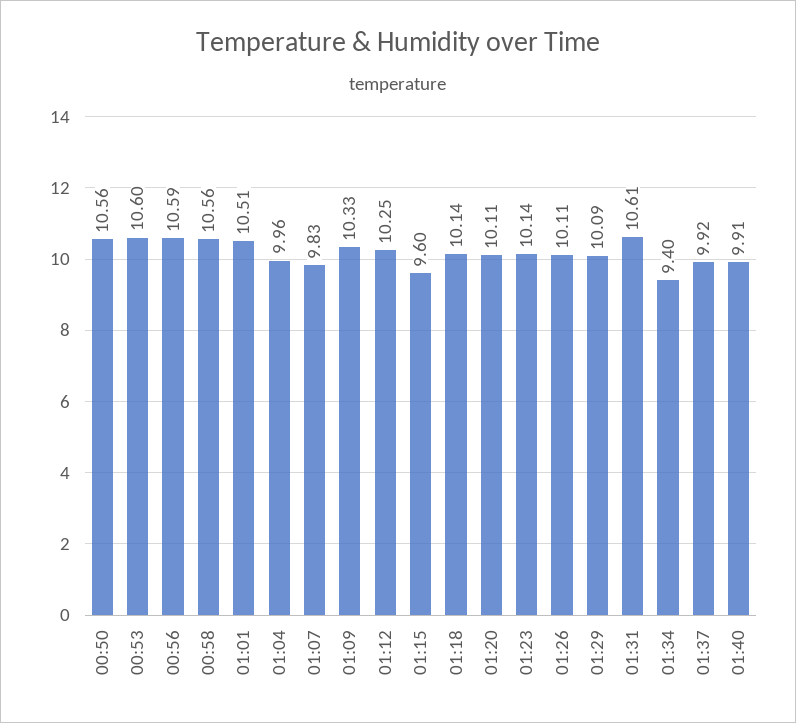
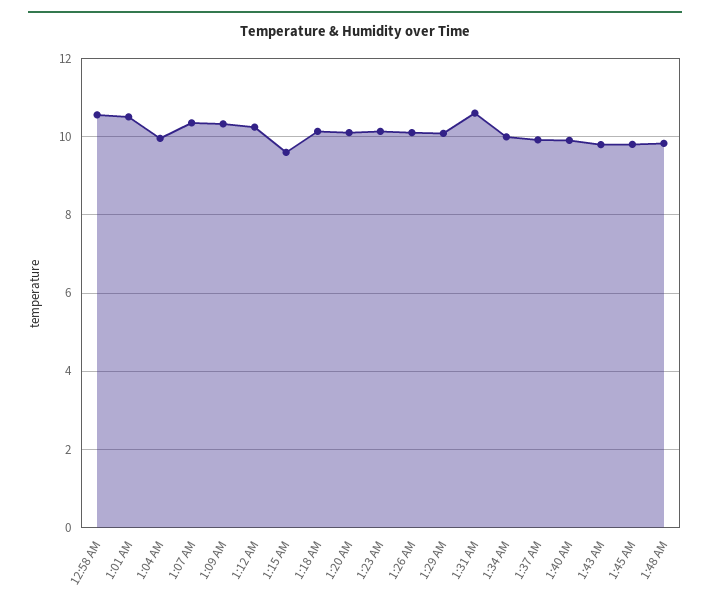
00:50: 10.56 -> none
00:53: 10.6 -> none
00:56: 10.59 -> none
01:07: 9.83 -> 10.4
01:34: 9.4 -> 10
1:43 AM: none -> 9.8
1:45 AM: none -> 9.8
1:48 AM: none -> 9.8

